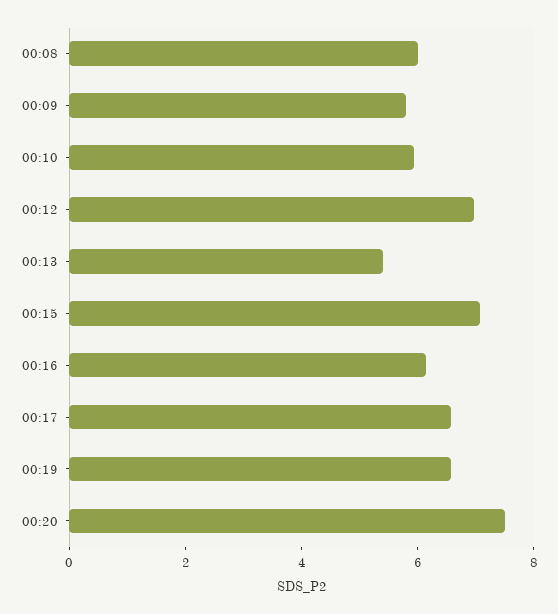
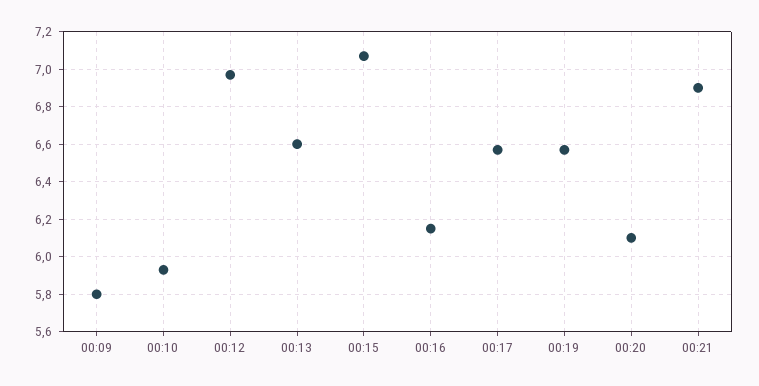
00:08: 6 -> none
00:13: 5.5 -> 6.6
00:20: 7.5 -> 6.1
00:21: none -> 6.9

